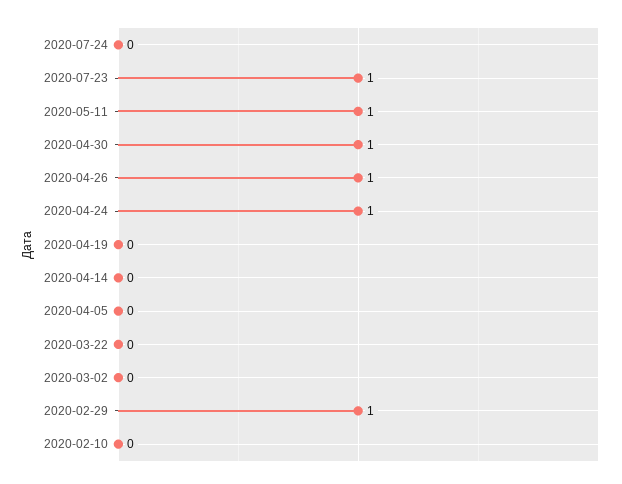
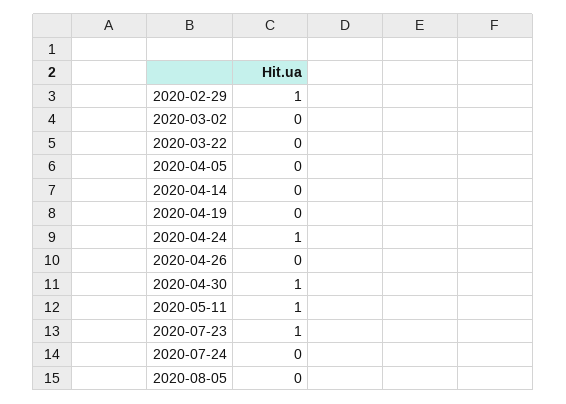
2020-04-26: 1 -> 0
2020-02-10: 0 -> none
2020-08-05: none -> 0

